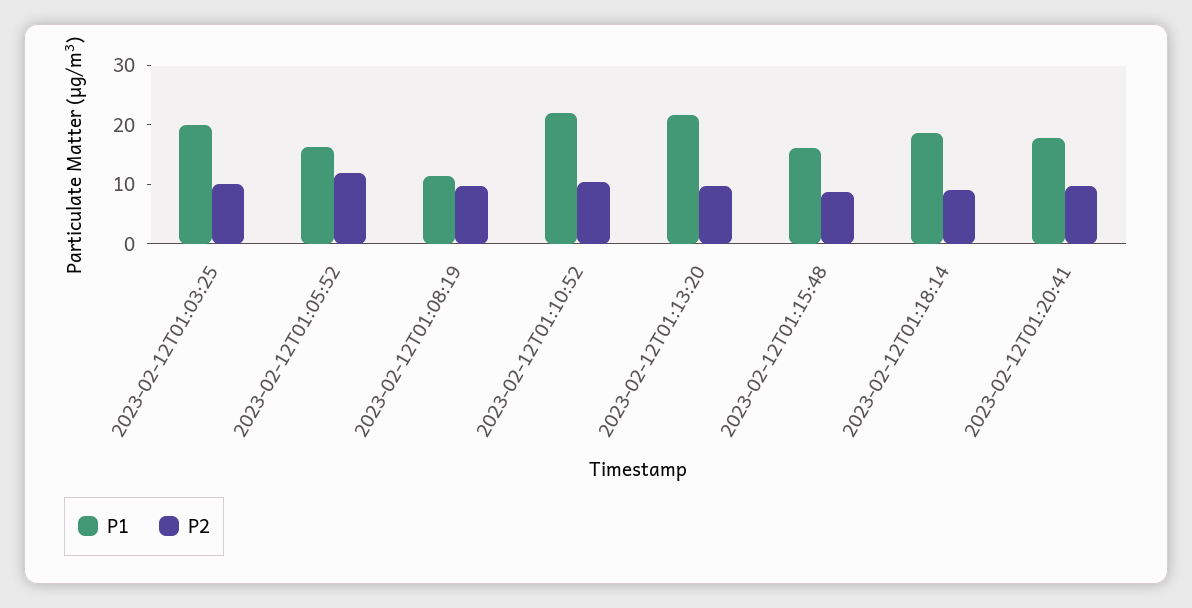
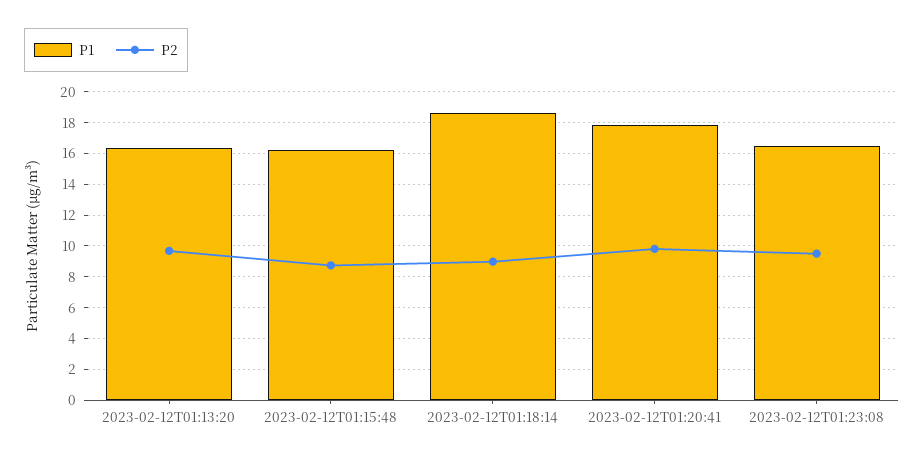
P1, 2023-02-12T01:03:25: 20 -> none
P2, 2023-02-12T01:03:25: 10 -> none
P1, 2023-02-12T01:05:52: 16 -> none
P2, 2023-02-12T01:05:52: 12 -> none
P1, 2023-02-12T01:08:19: 12 -> none
P2, 2023-02-12T01:08:19: 10 -> none
P1, 2023-02-12T01:10:52: 22 -> none
P2, 2023-02-12T01:10:52: 10 -> none
P1, 2023-02-12T01:13:20: 22 -> 16.5
P1, 2023-02-12T01:23:08: none -> 16.5
P2, 2023-02-12T01:23:08: none -> 9.5

